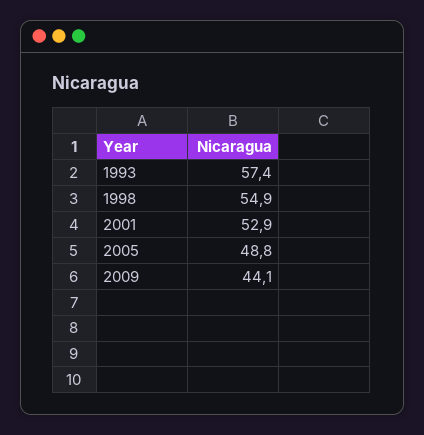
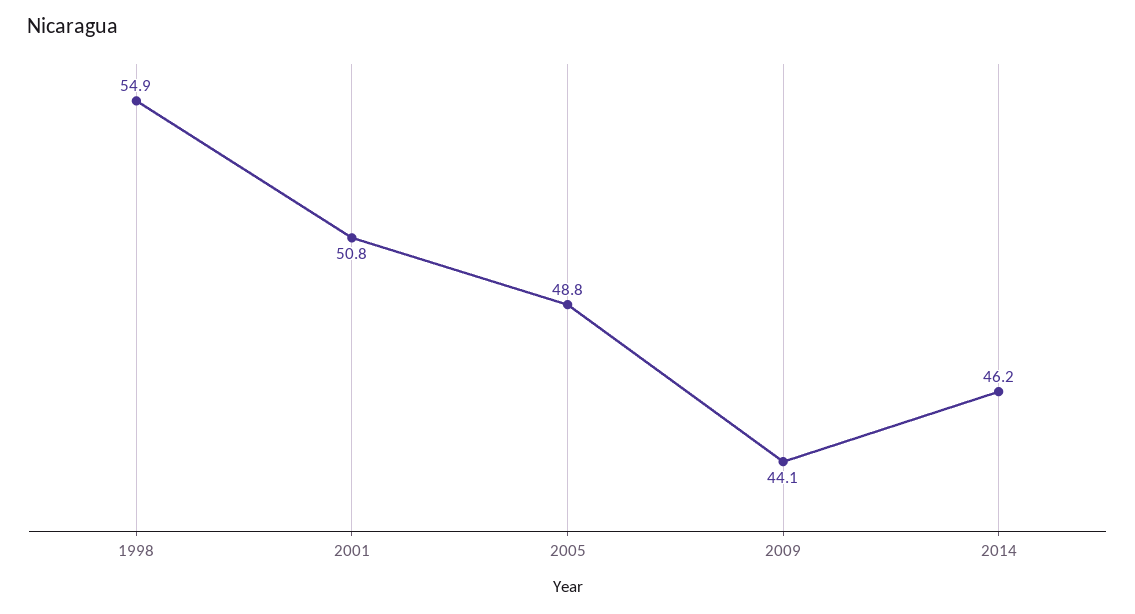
1993: 57.4 -> none
2001: 52.9 -> 50.8
2014: none -> 46.2

